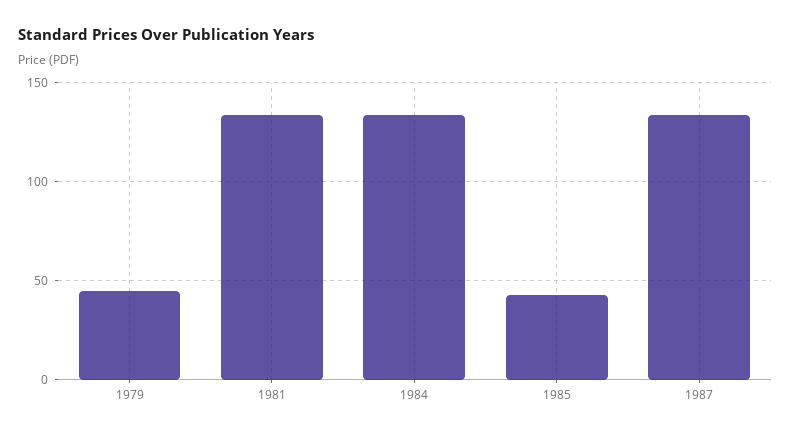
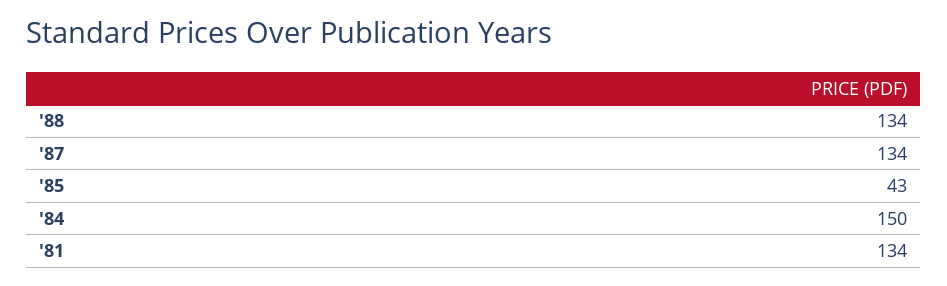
1979: 45 -> none
1984: 135 -> 150
'88: none -> 134

